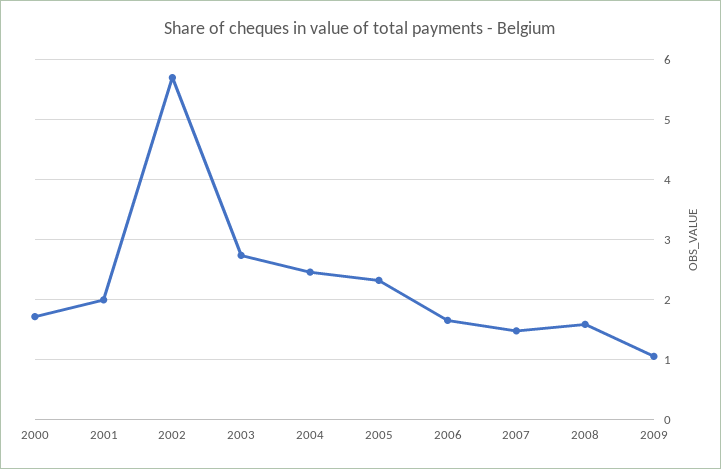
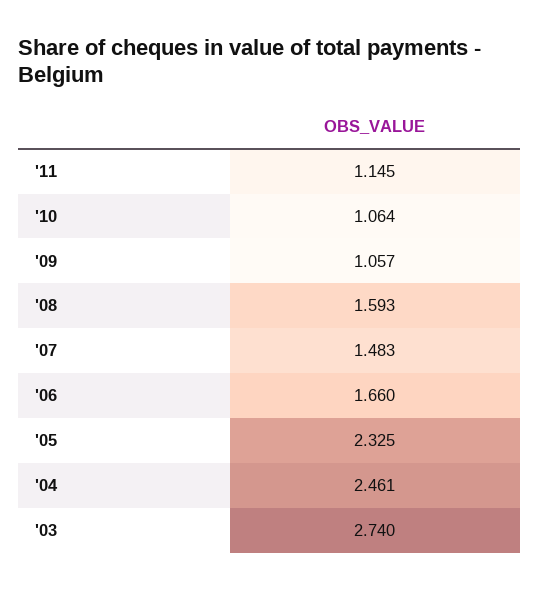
2000: 1.7 -> none
2001: 2 -> none
2002: 5.7 -> none
'11: none -> 1.145
'10: none -> 1.064

